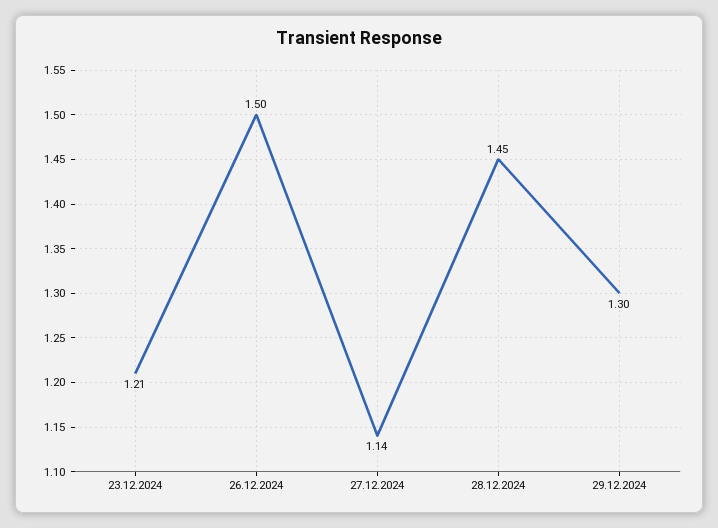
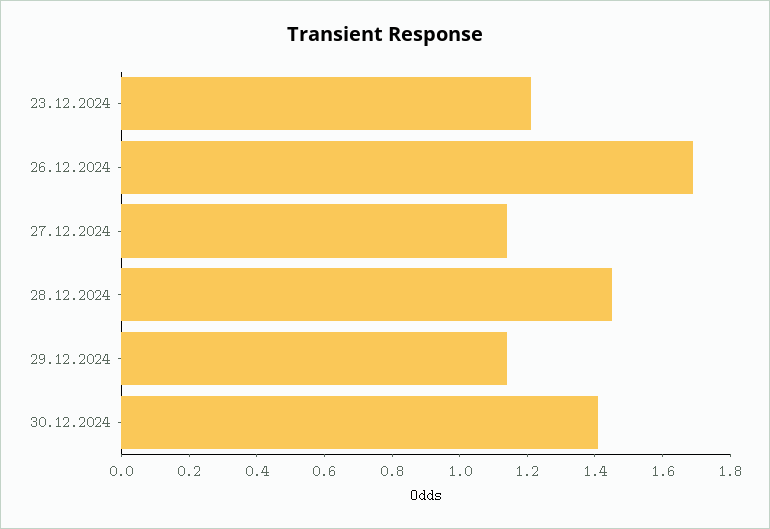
26.12.2024: 1.5 -> 1.7
29.12.2024: 1.3 -> 1.15
30.12.2024: none -> 1.4

